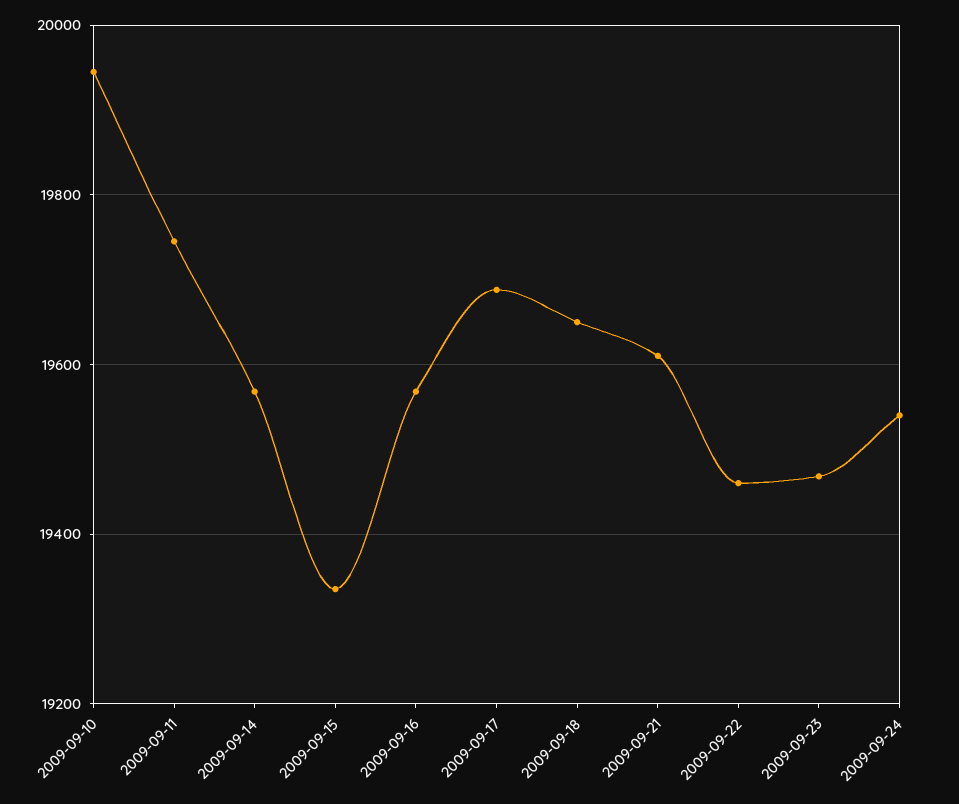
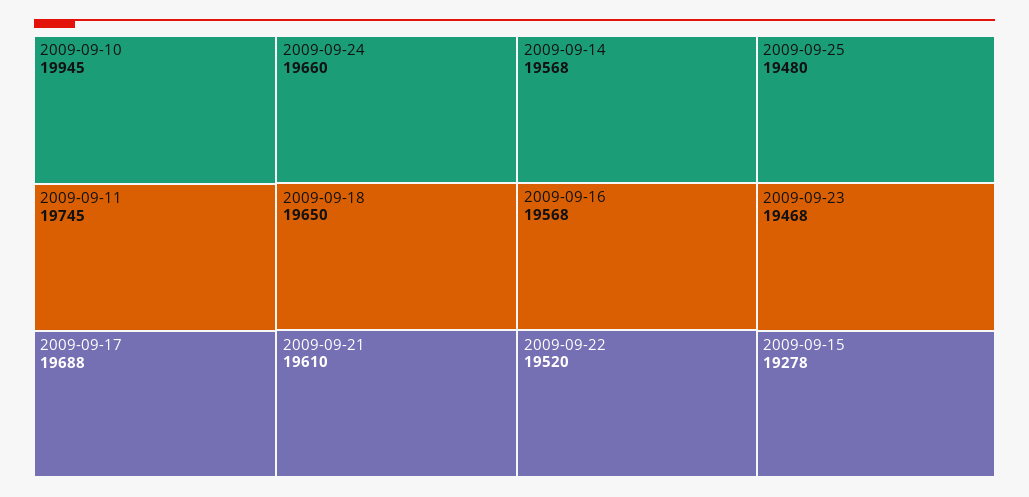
2009-09-15: 19340 -> 19278
2009-09-22: 19460 -> 19520
2009-09-24: 19540 -> 19660
2009-09-25: none -> 19480

